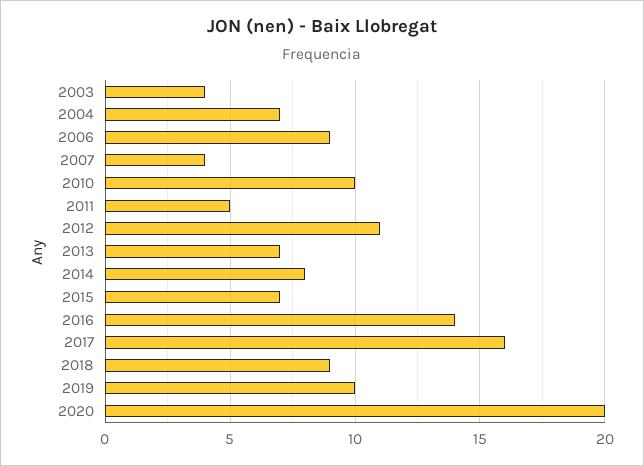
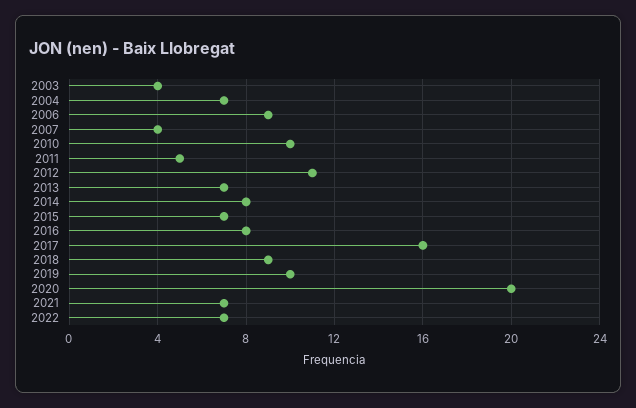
2016: 14 -> 8
2021: none -> 7
2022: none -> 7

